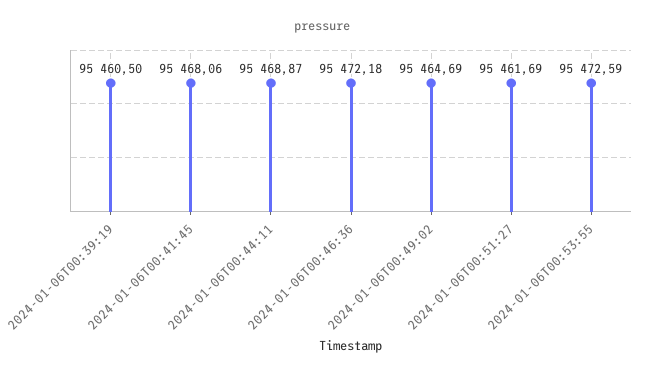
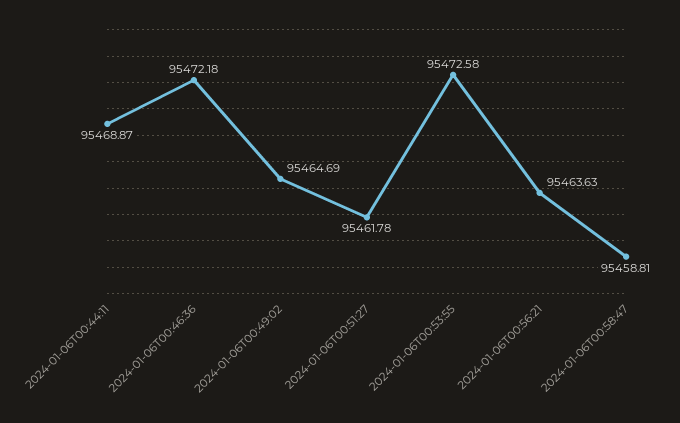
2024-01-06T00:39:19: 95460.5 -> none
2024-01-06T00:41:45: 95468.06 -> none
2024-01-06T00:51:27: 95461.69 -> 95461.78
2024-01-06T00:53:55: 95472.59 -> 95472.58
2024-01-06T00:56:21: none -> 95463.63
2024-01-06T00:58:47: none -> 95458.81

